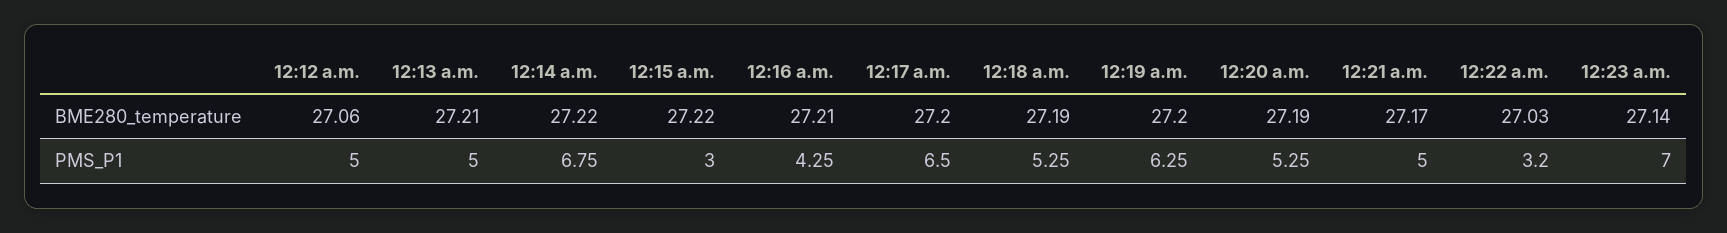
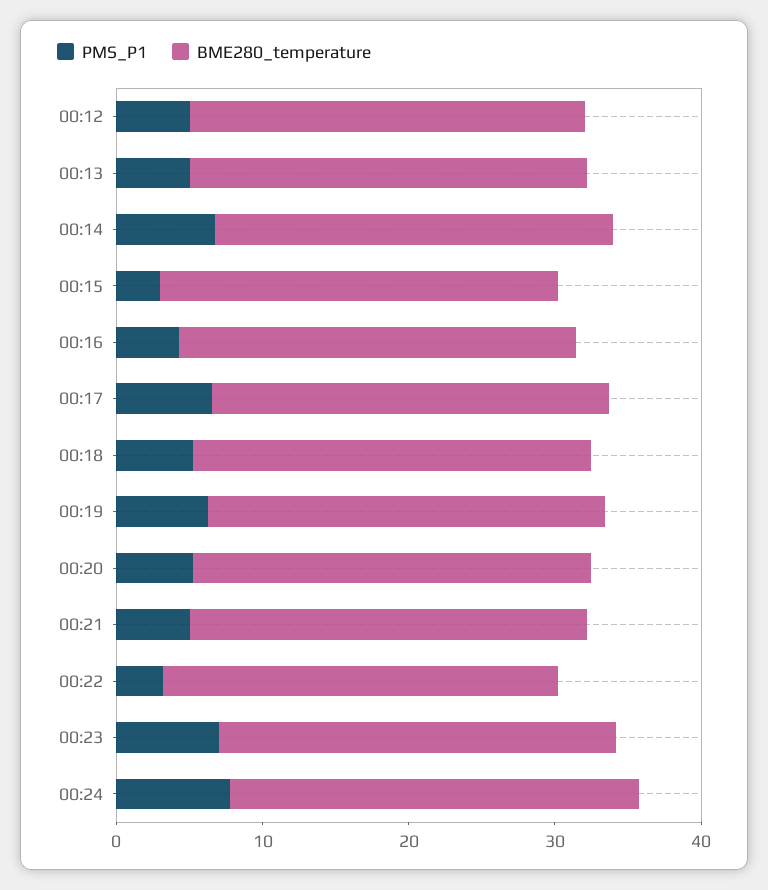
PMS_P1, 00:24: none -> 8
BME280_temperature, 00:24: none -> 28

